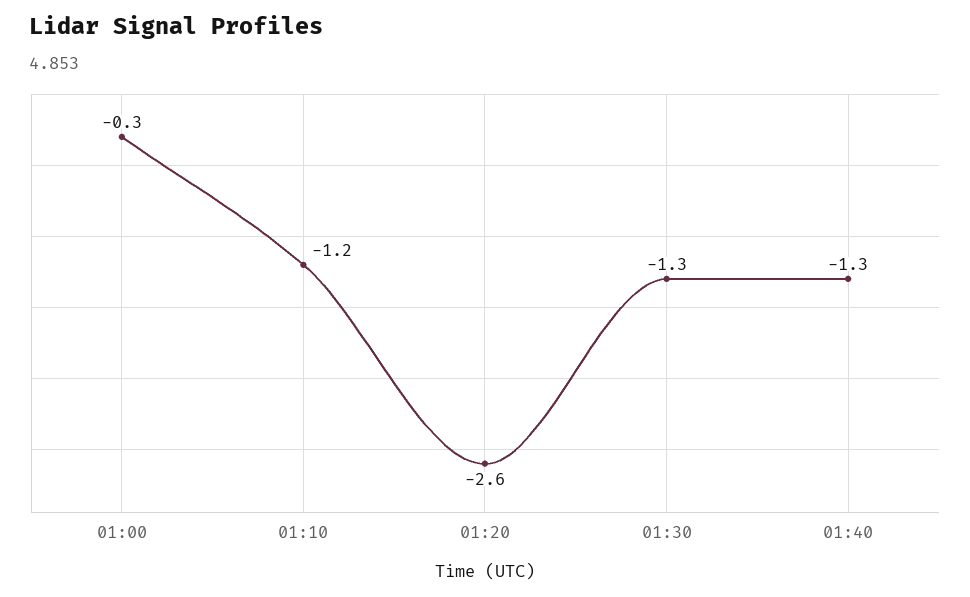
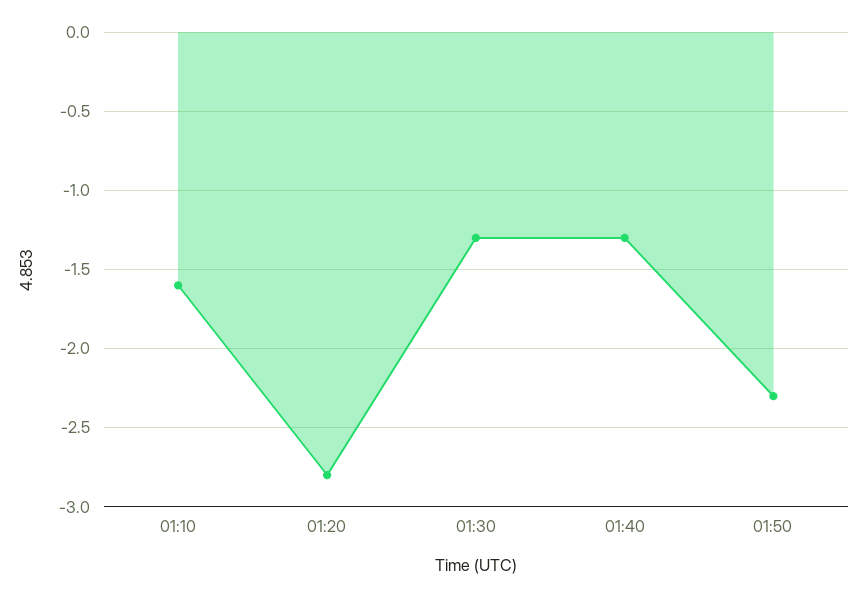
01:00: -0.3 -> none
01:10: -1.2 -> -1.6
01:20: -2.6 -> -2.8
01:50: none -> -2.3

